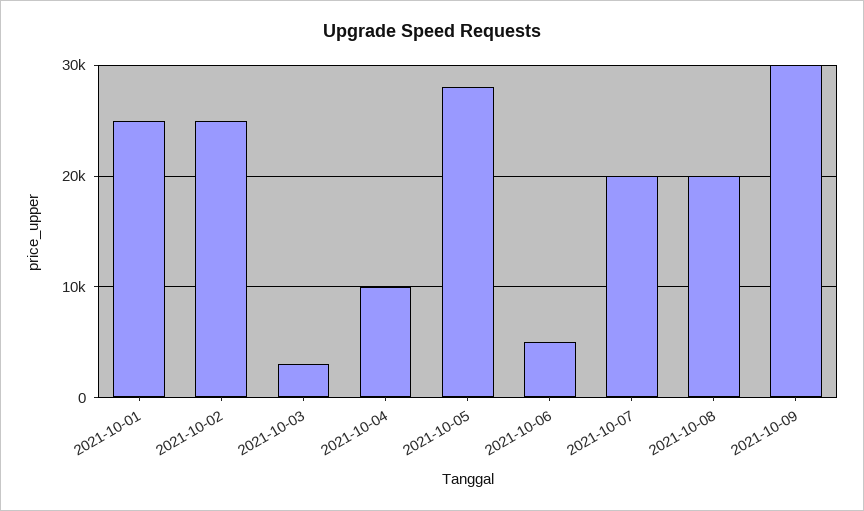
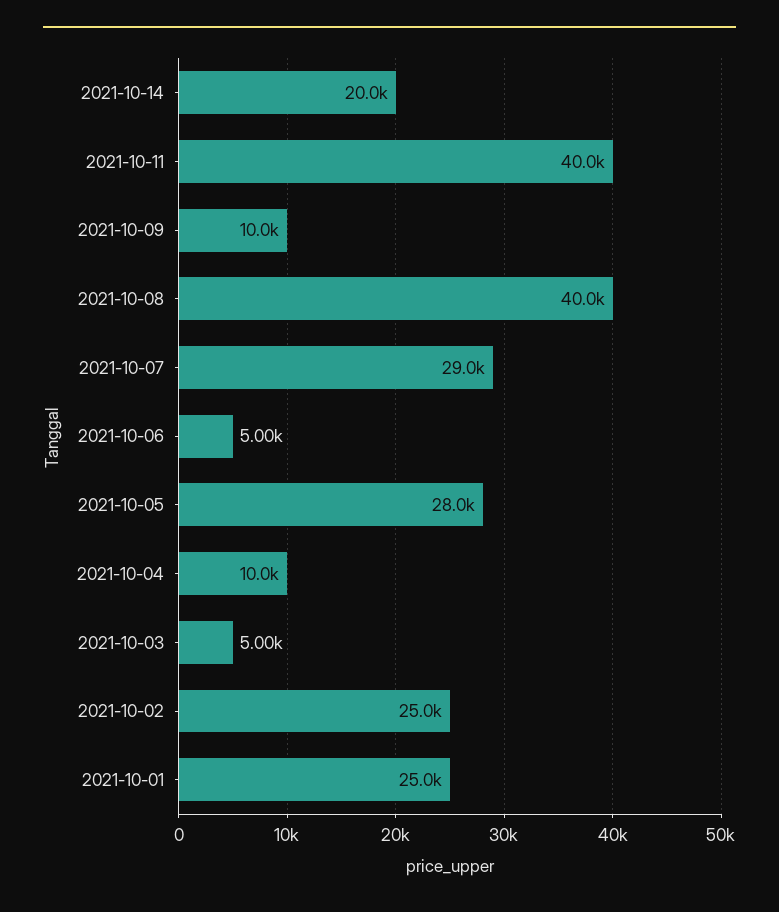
2021-10-03: 3000 -> 5000
2021-10-07: 20000 -> 29000
2021-10-08: 20000 -> 40000
2021-10-09: 30000 -> 10000
2021-10-14: none -> 20000
2021-10-11: none -> 40000

